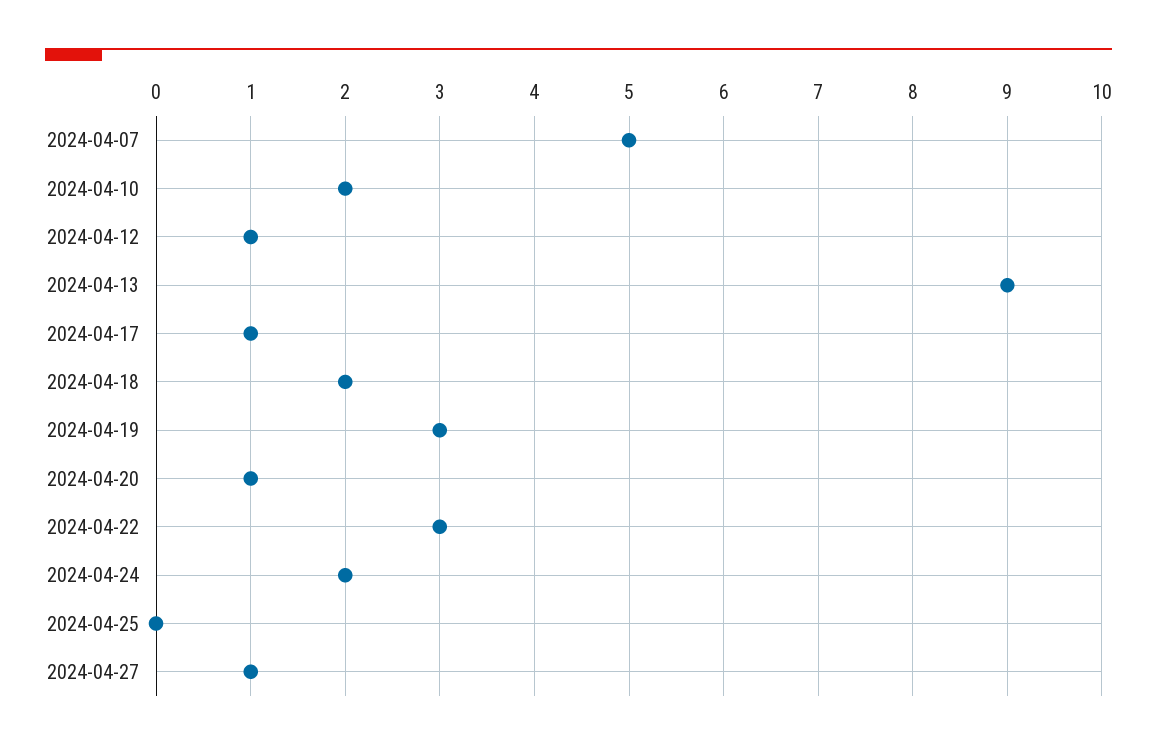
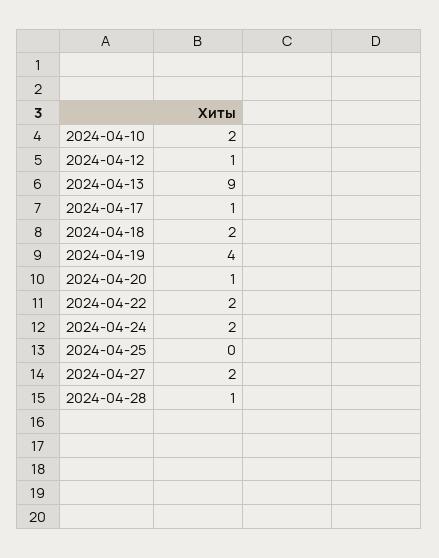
2024-04-07: 5 -> none
2024-04-19: 3 -> 4
2024-04-22: 3 -> 2
2024-04-27: 1 -> 2
2024-04-28: none -> 1

